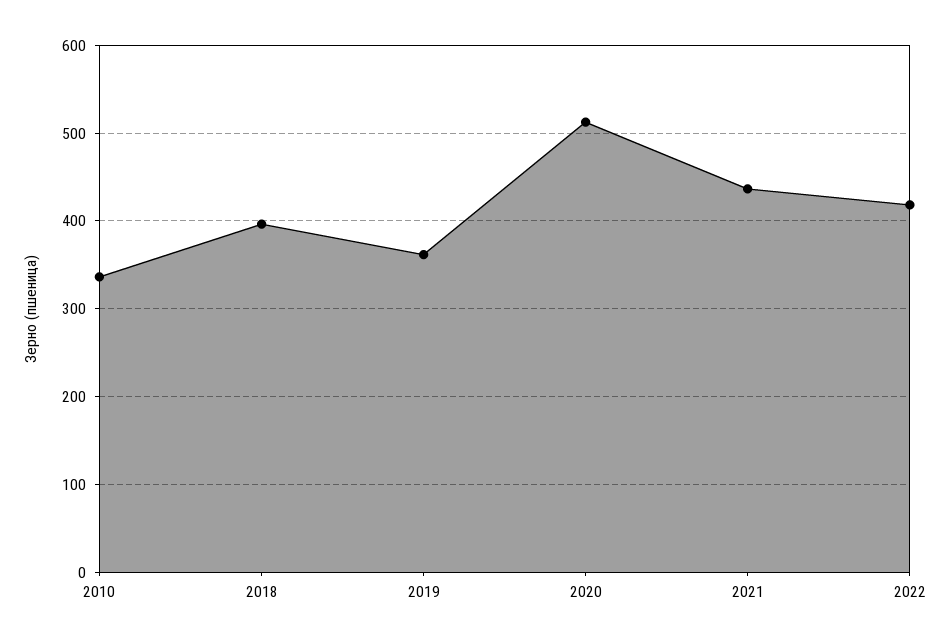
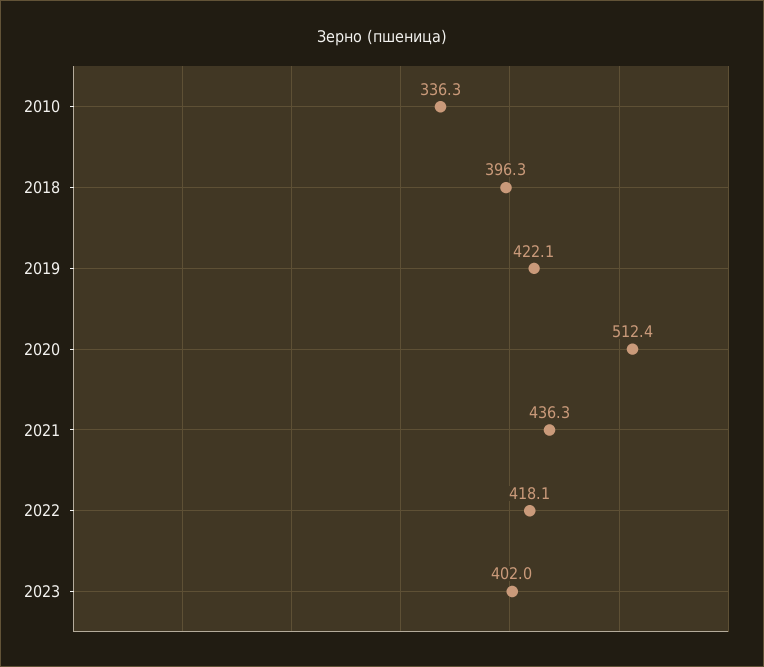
2019: 360 -> 422.1
2023: none -> 402

